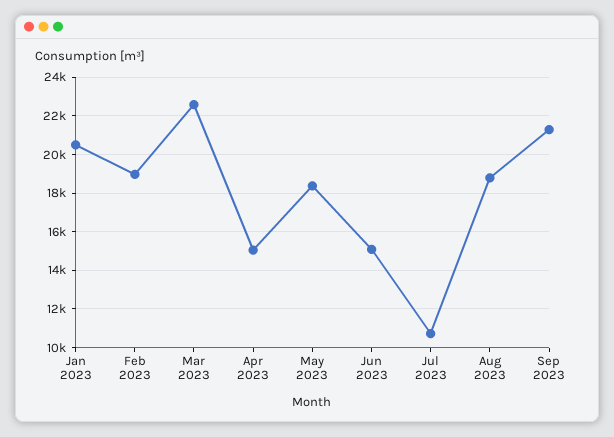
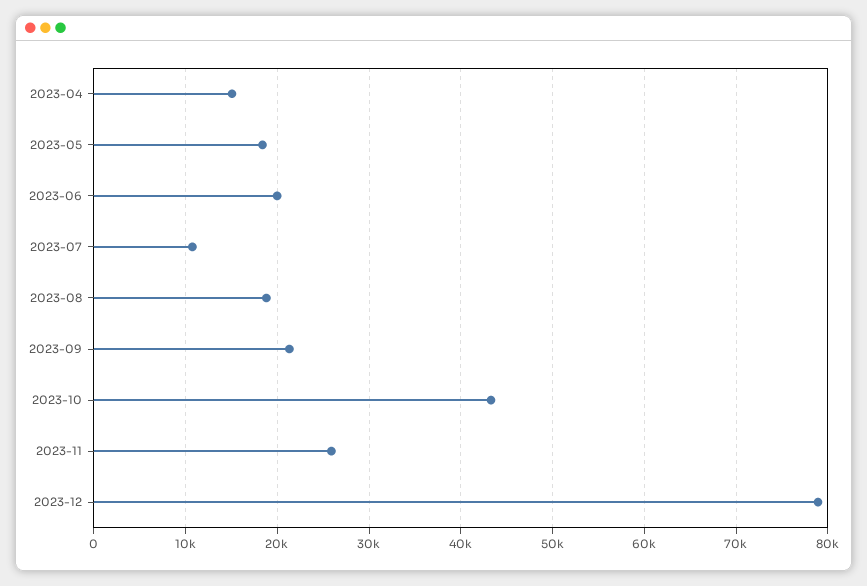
Jan 2023: 20500 -> none
Feb 2023: 19000 -> none
Mar 2023: 22500 -> none
Jun 2023: 15000 -> 20000
2023-10: none -> 43000
2023-11: none -> 26000
2023-12: none -> 79000

